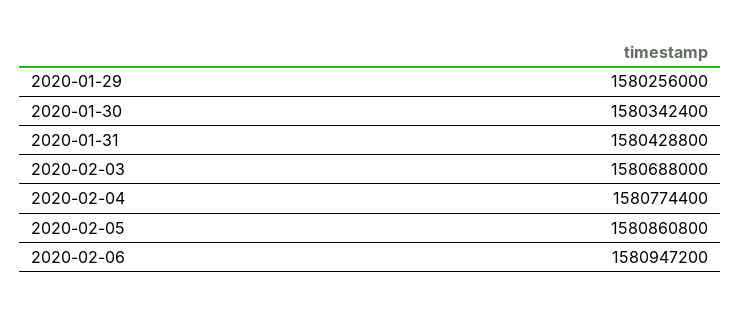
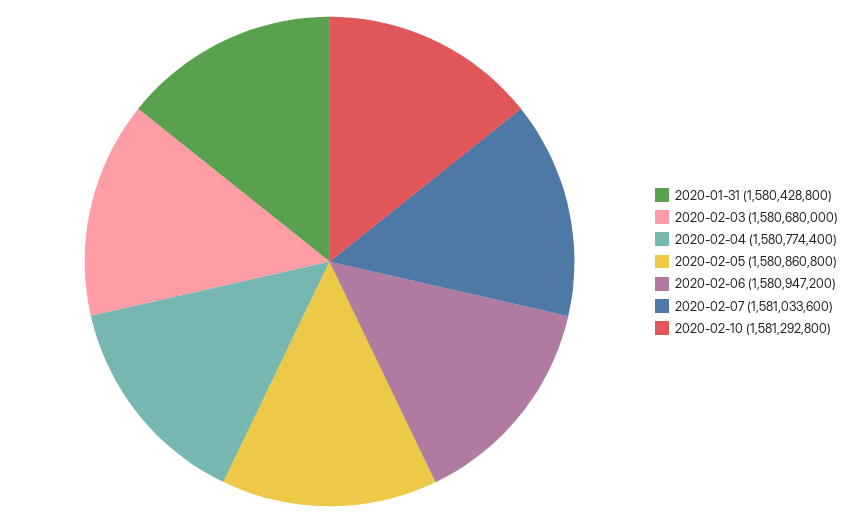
2020-01-29: 1580256000 -> none
2020-01-30: 1580342400 -> none
2020-02-03: 1580688000 -> 1580680000
2020-02-07: none -> 1581033600
2020-02-10: none -> 1581292800

